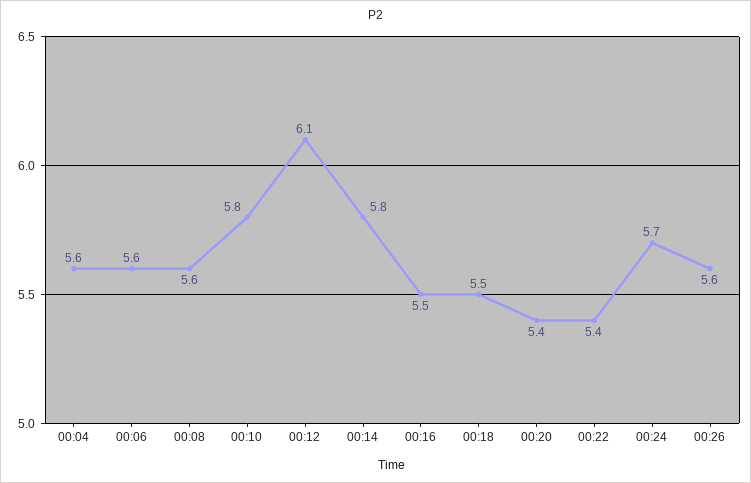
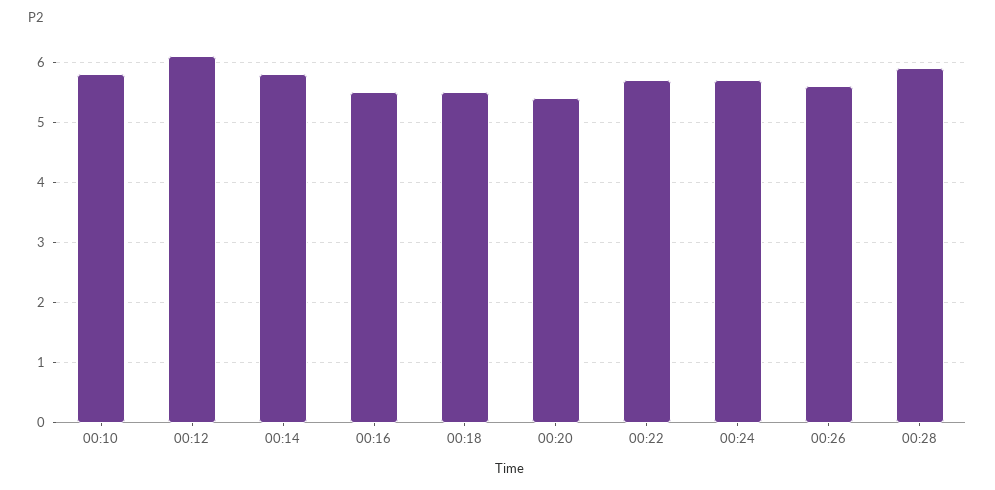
00:04: 5.6 -> none
00:06: 5.6 -> none
00:08: 5.6 -> none
00:22: 5.4 -> 5.7
00:28: none -> 5.9

